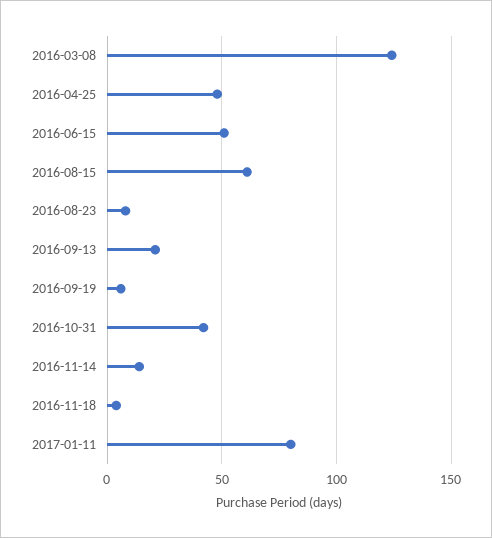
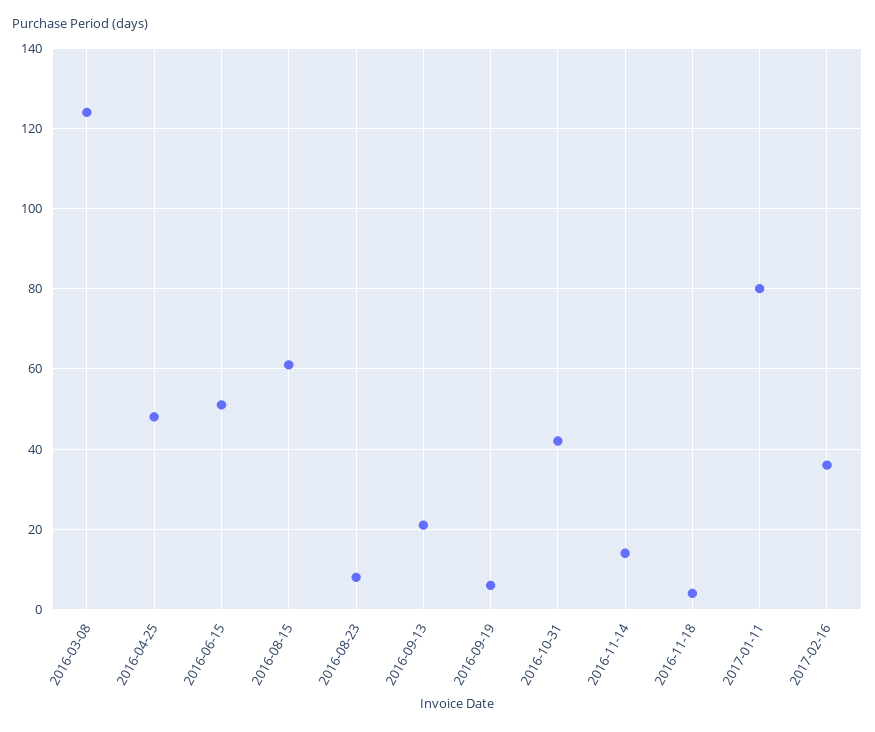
2017-02-16: none -> 35

